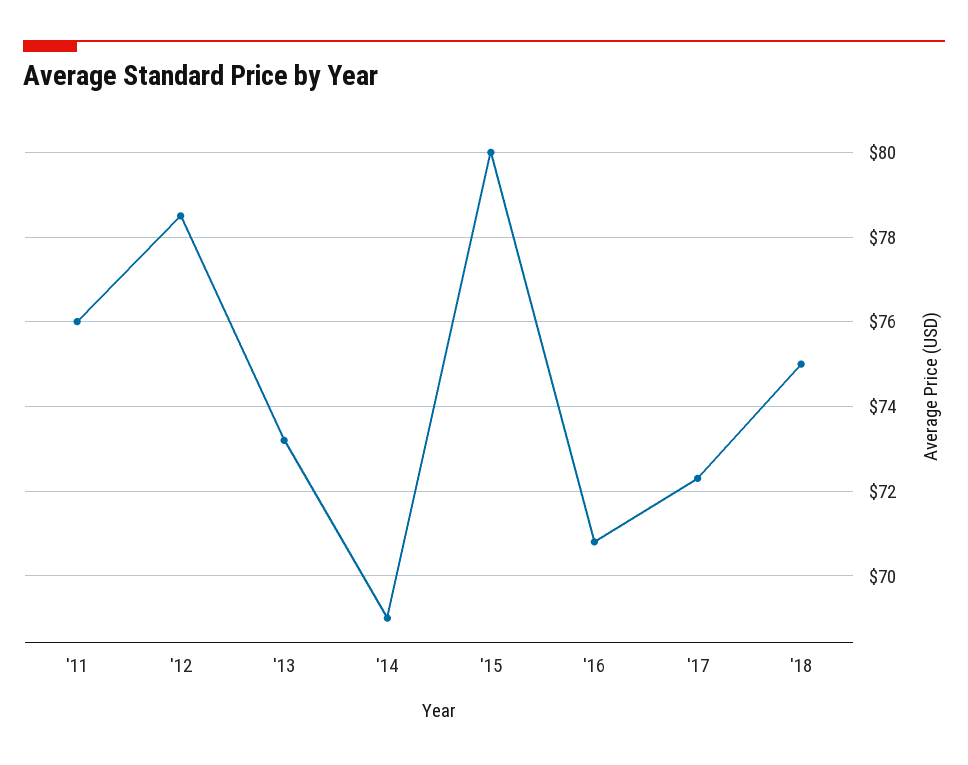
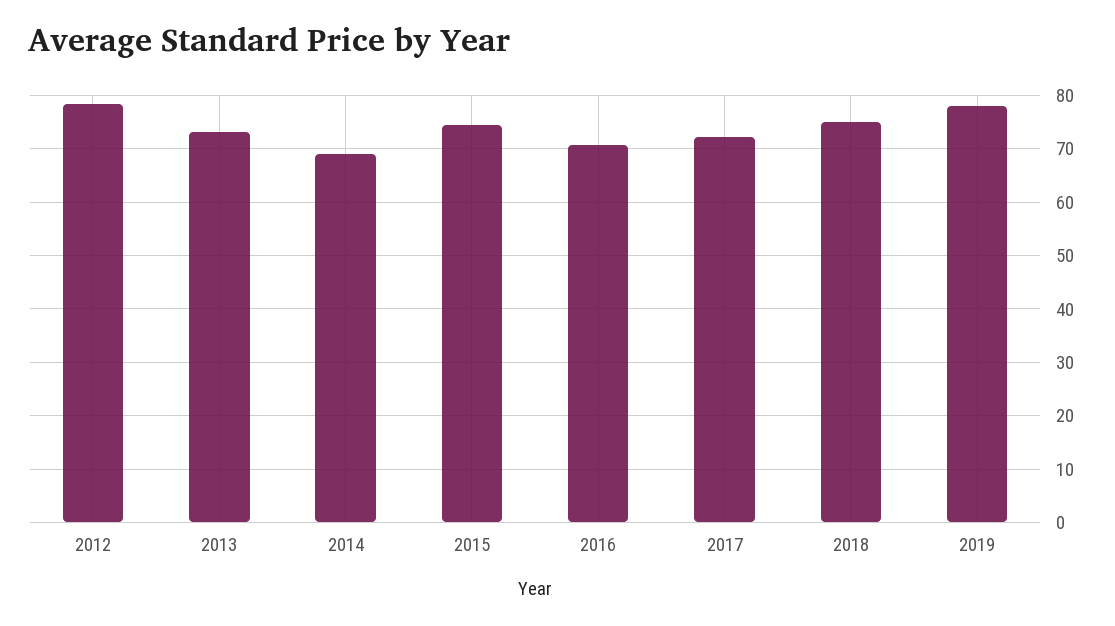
'11: 76 -> none
'15: 80 -> 74
2019: none -> 78

